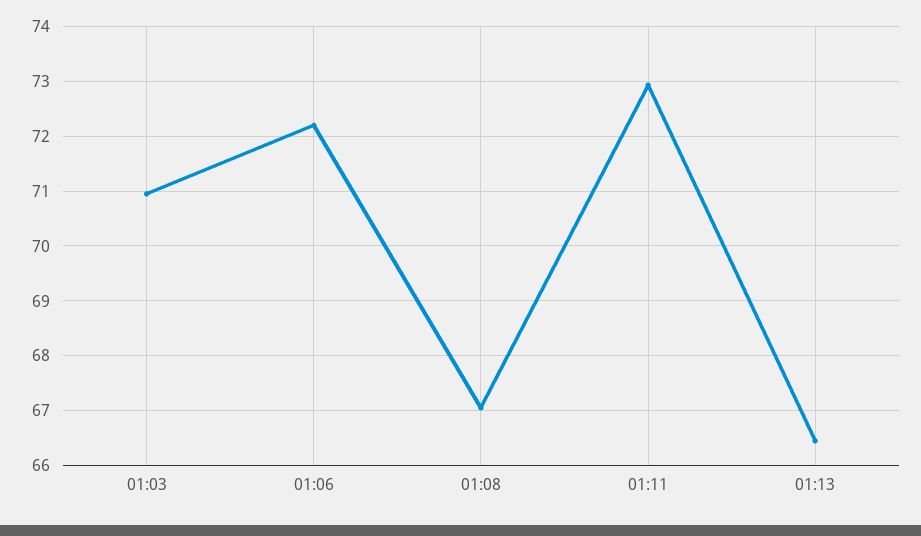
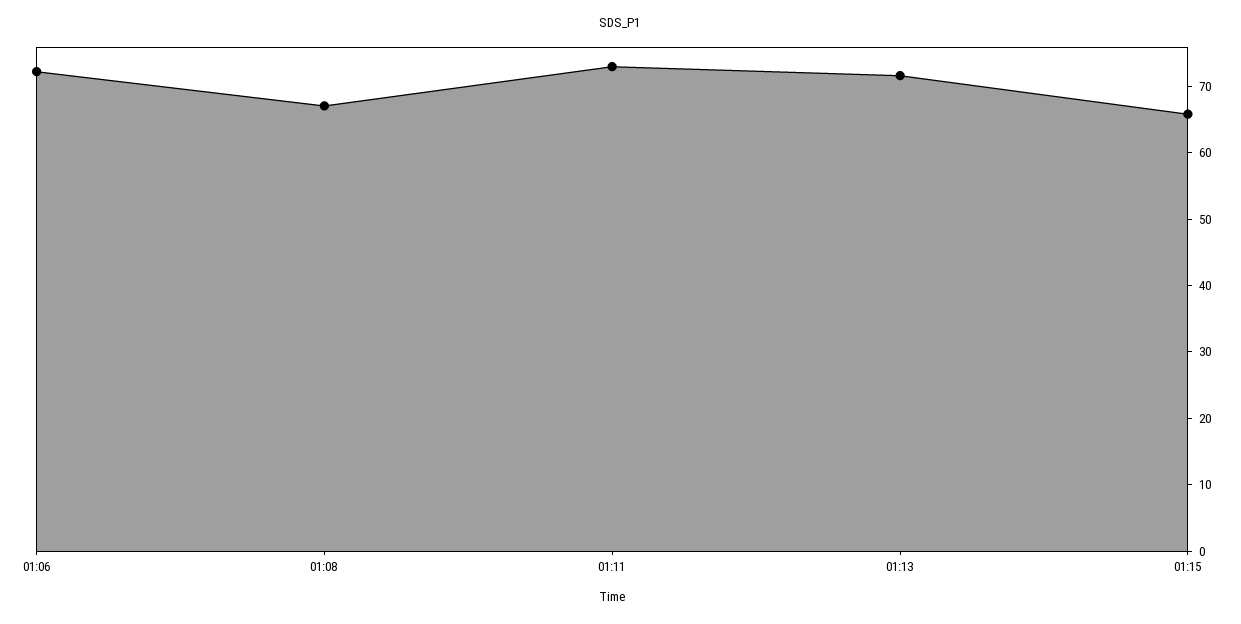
01:03: 71 -> none
01:13: 66.4 -> 72
01:15: none -> 66

